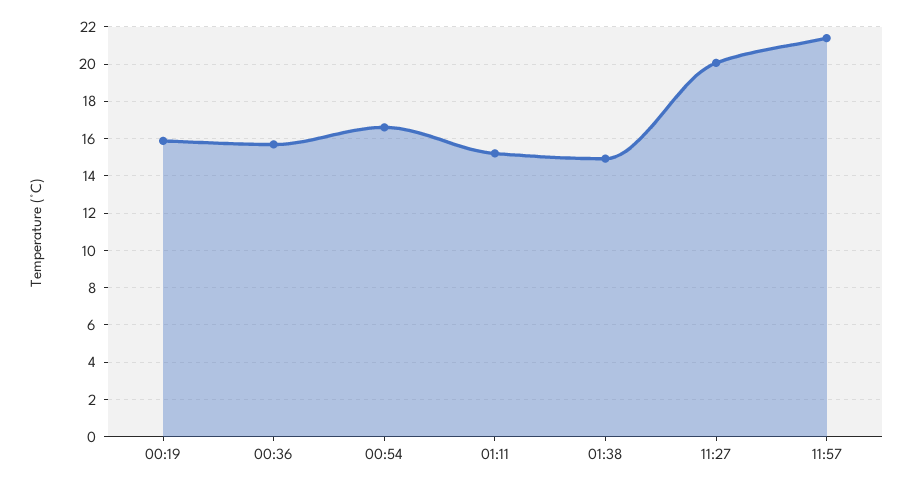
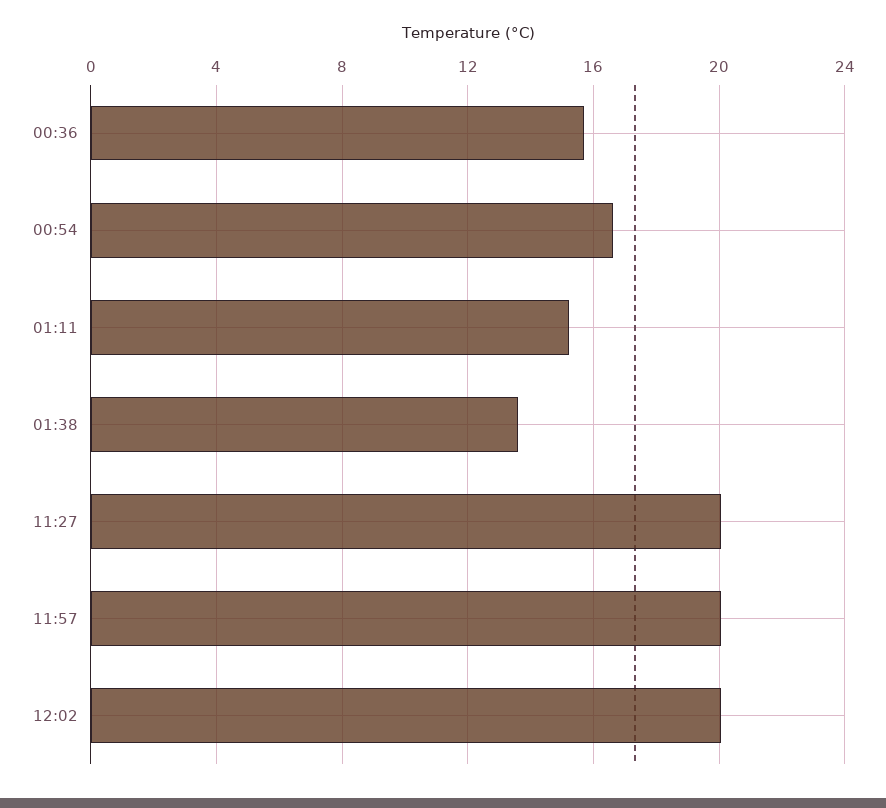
00:19: 16 -> none
01:38: 15 -> 13.5
11:57: 21.5 -> 20
12:02: none -> 20

